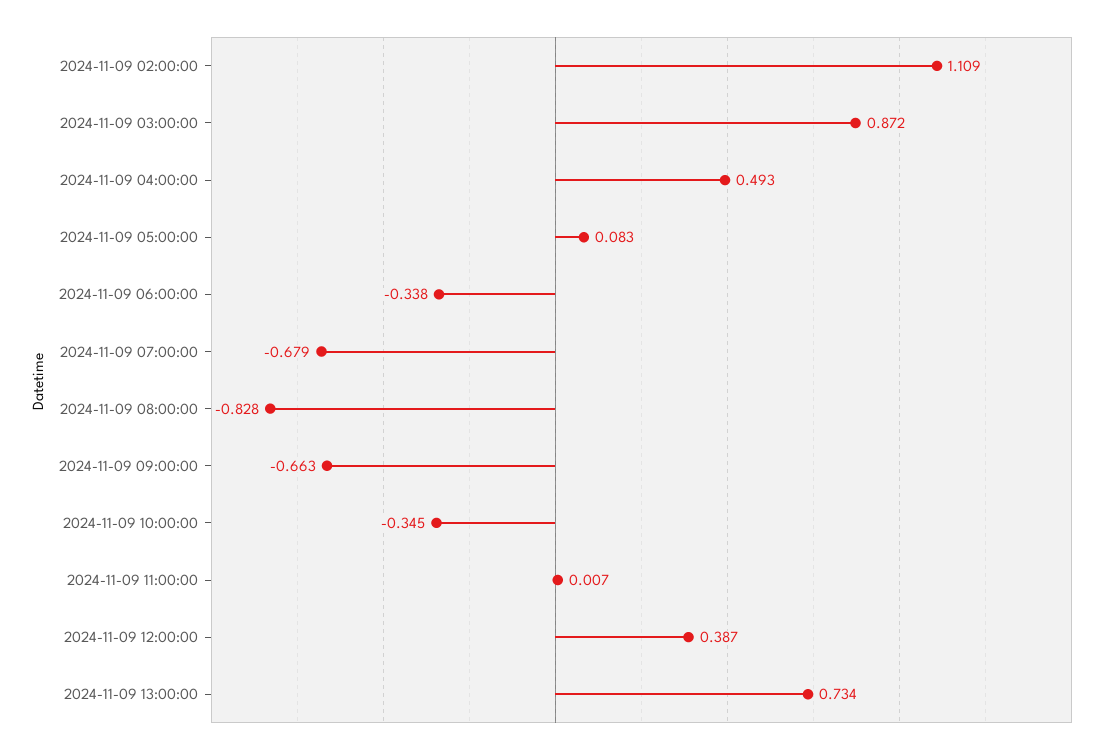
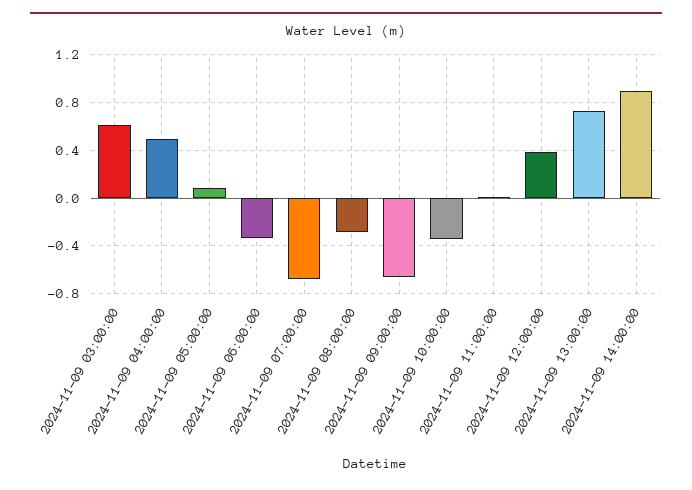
2024-11-09 02:00:00: 1.109 -> none
2024-11-09 03:00:00: 0.872 -> 0.6
2024-11-09 08:00:00: -0.828 -> -0.3
2024-11-09 14:00:00: none -> 0.9

